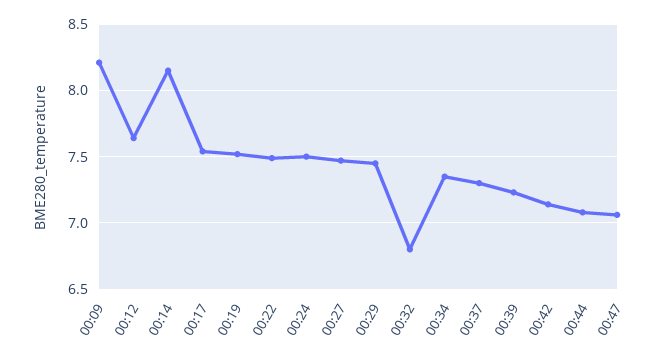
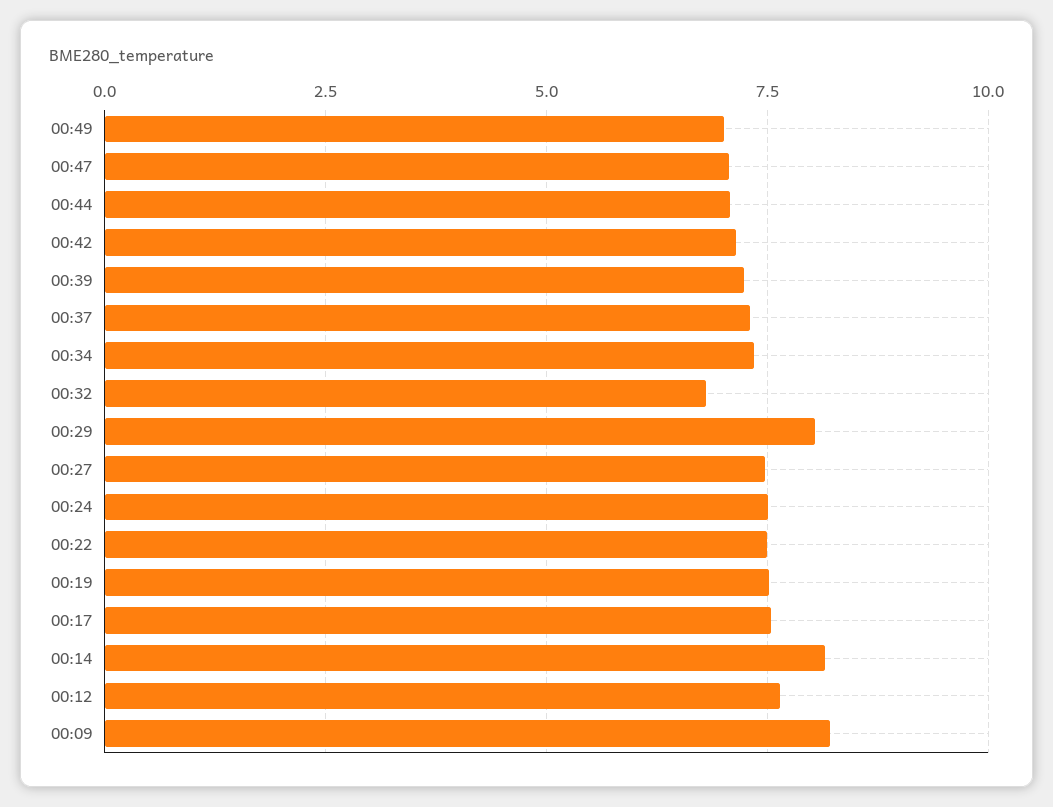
00:29: 7.45 -> 8
00:49: none -> 7

